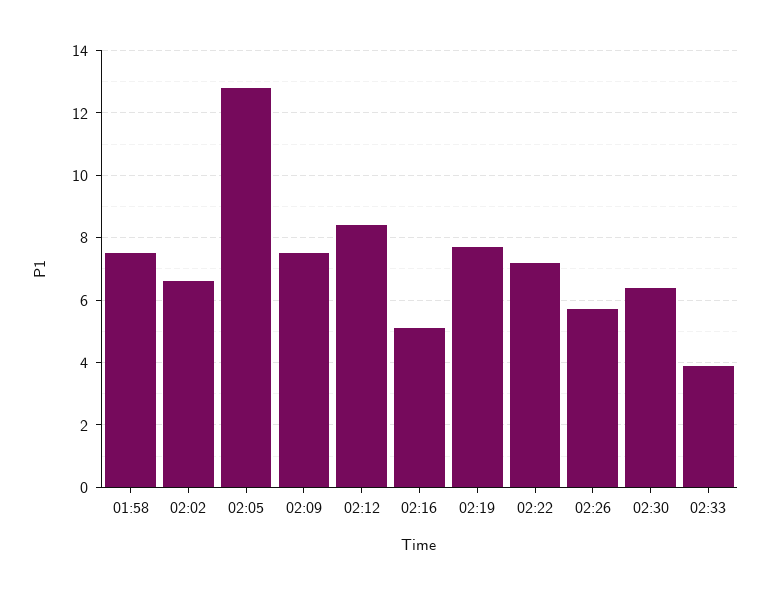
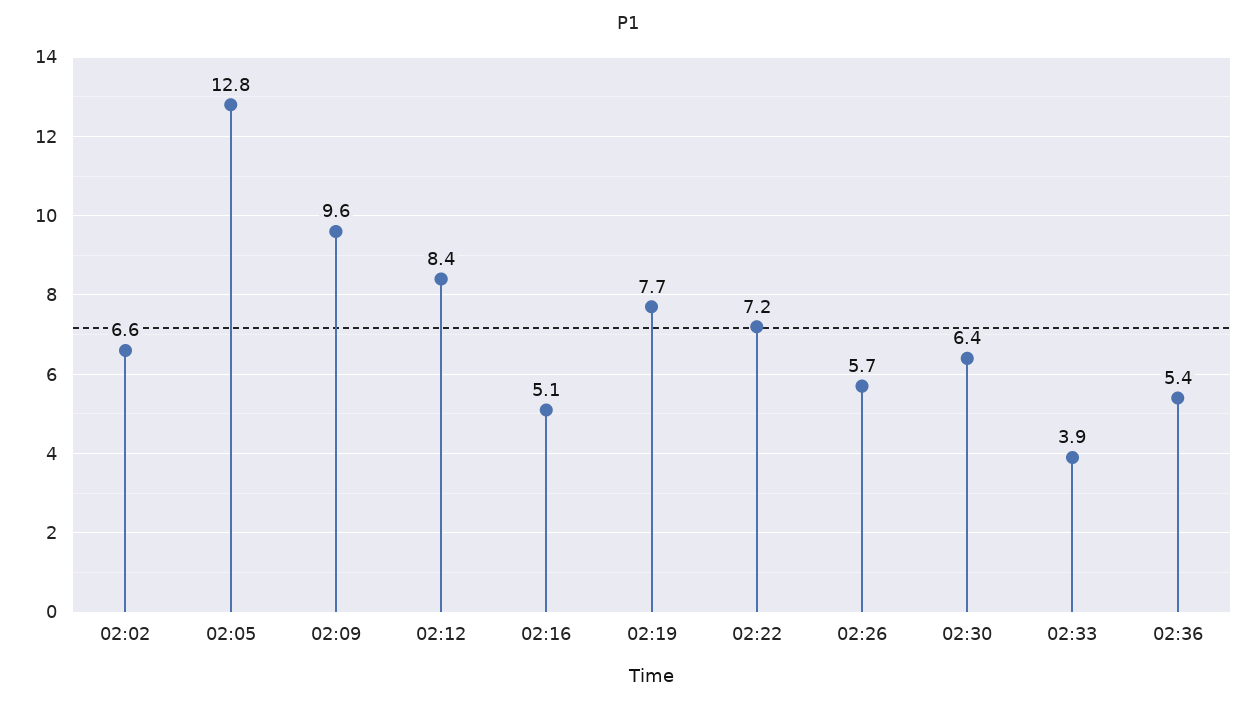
01:58: 7.5 -> none
02:09: 7.5 -> 9.6
02:36: none -> 5.4

